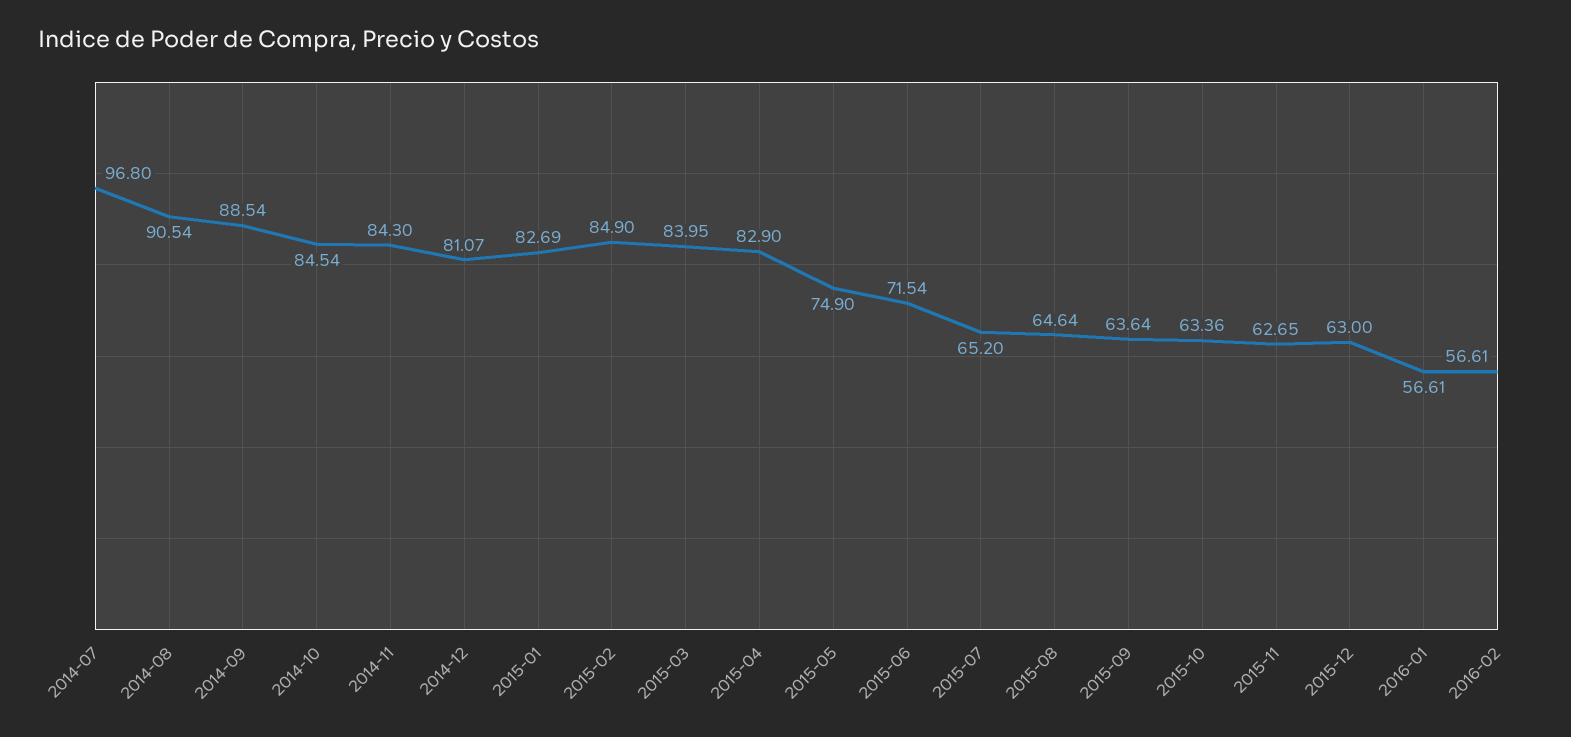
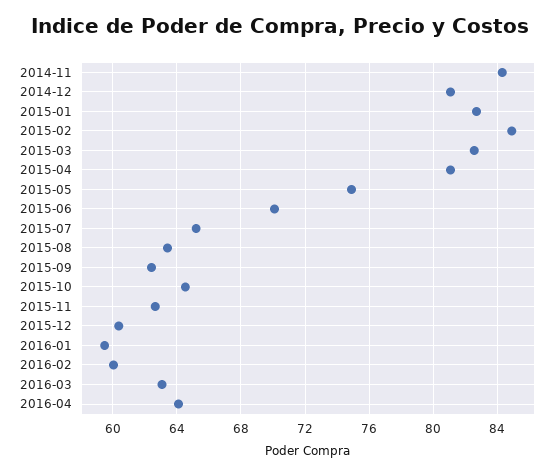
2014-07: 96.8 -> none
2014-08: 90.54 -> none
2014-09: 88.54 -> none
2014-10: 84.54 -> none
2015-03: 83.95 -> 82.5
2015-04: 82.9 -> 81
2015-06: 71.54 -> 70
2015-08: 64.64 -> 63.5
2015-09: 63.64 -> 62.5
2015-10: 63.36 -> 64.5
2015-12: 63 -> 60.5
2016-01: 56.61 -> 59.5
2016-02: 56.61 -> 60
2016-03: none -> 63
2016-04: none -> 64

